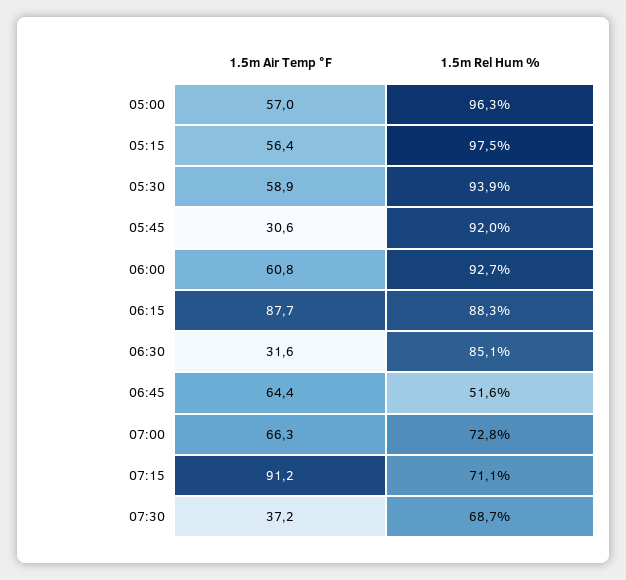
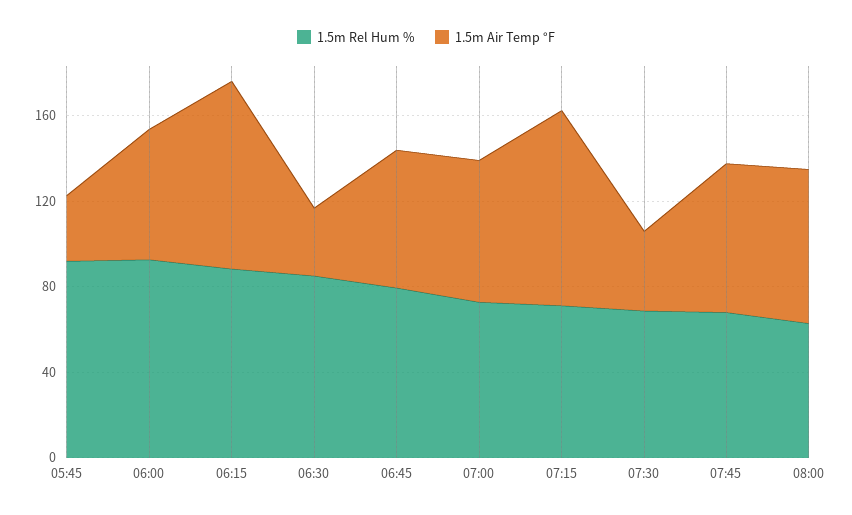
1.5m Air Temp °F, 05:00: 57 -> none
1.5m Rel Hum %, 05:00: 96.3 -> none
1.5m Air Temp °F, 05:15: 56.4 -> none
1.5m Rel Hum %, 05:15: 97.5 -> none
1.5m Air Temp °F, 05:30: 58.9 -> none
1.5m Rel Hum %, 05:30: 93.9 -> none
1.5m Rel Hum %, 06:45: 51.6 -> 80
1.5m Rel Hum %, 07:45: none -> 70
1.5m Air Temp °F, 07:45: none -> 70
1.5m Rel Hum %, 08:00: none -> 60
1.5m Air Temp °F, 08:00: none -> 70

